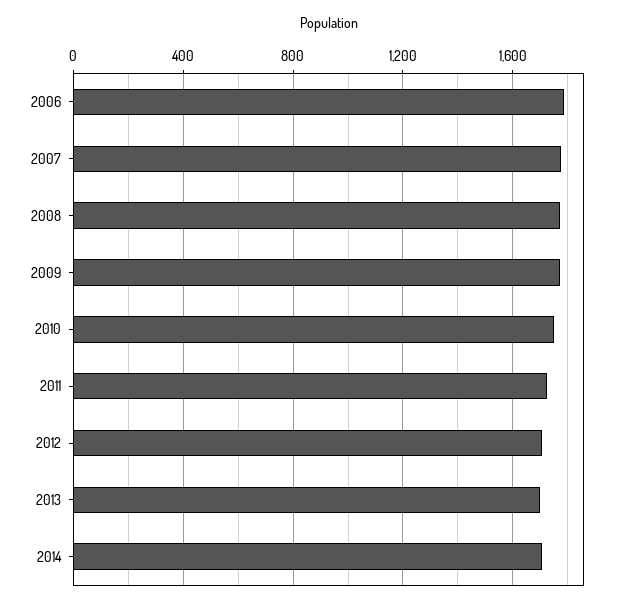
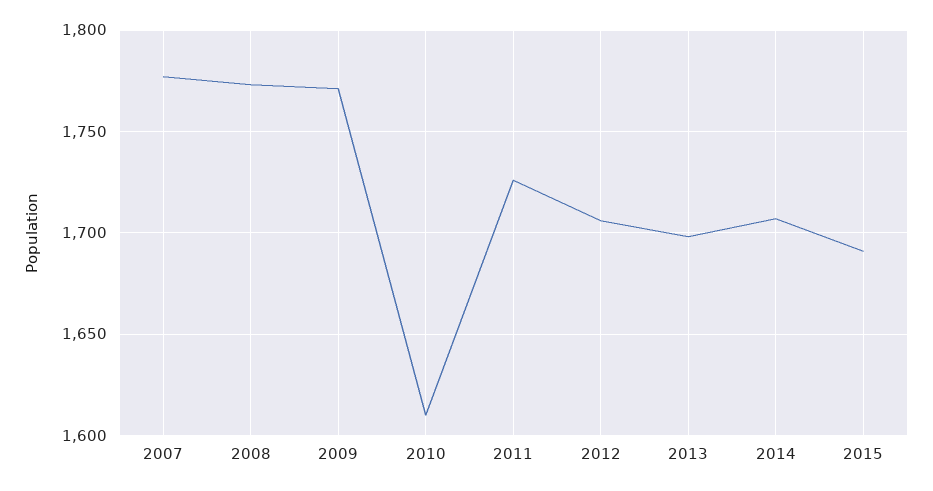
2006: 1800 -> none
2010: 1750 -> 1610
2015: none -> 1690

